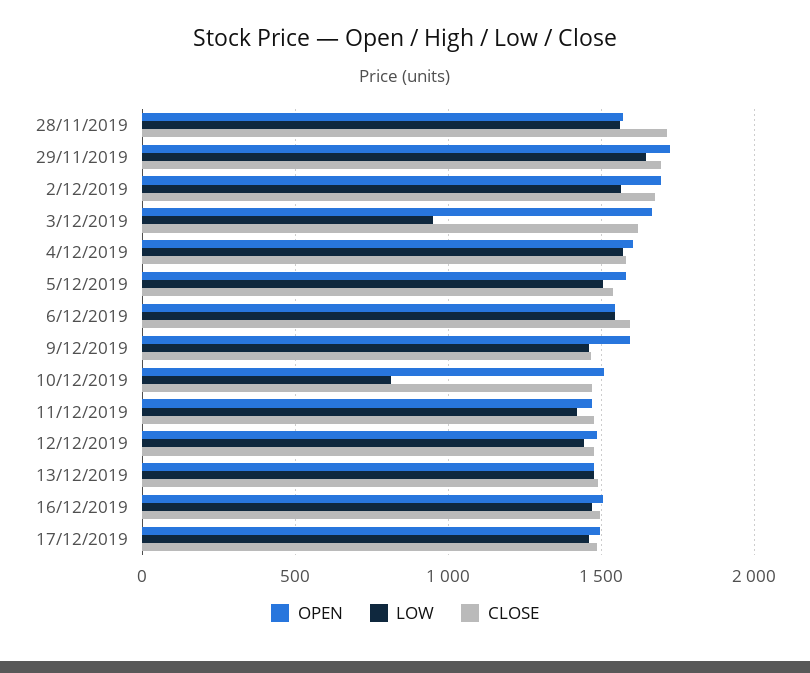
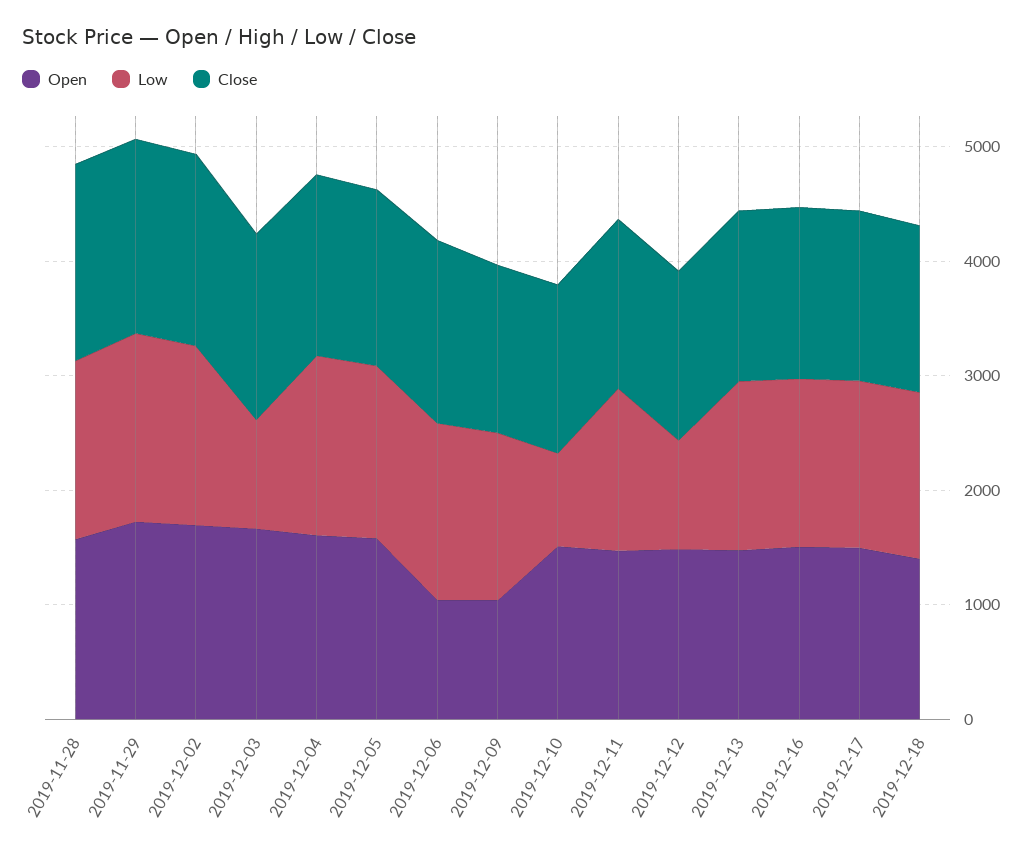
OPEN, 6/12/2019: 1550 -> 1000
OPEN, 9/12/2019: 1600 -> 1000
LOW, 12/12/2019: 1450 -> 1000
OPEN, 2019-12-18: none -> 1400
LOW, 2019-12-18: none -> 1400
CLOSE, 2019-12-18: none -> 1400

